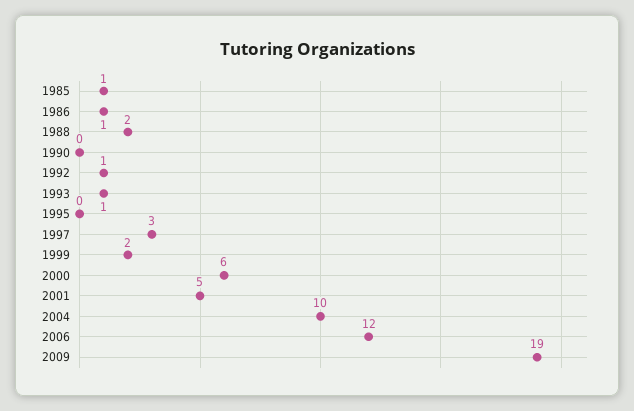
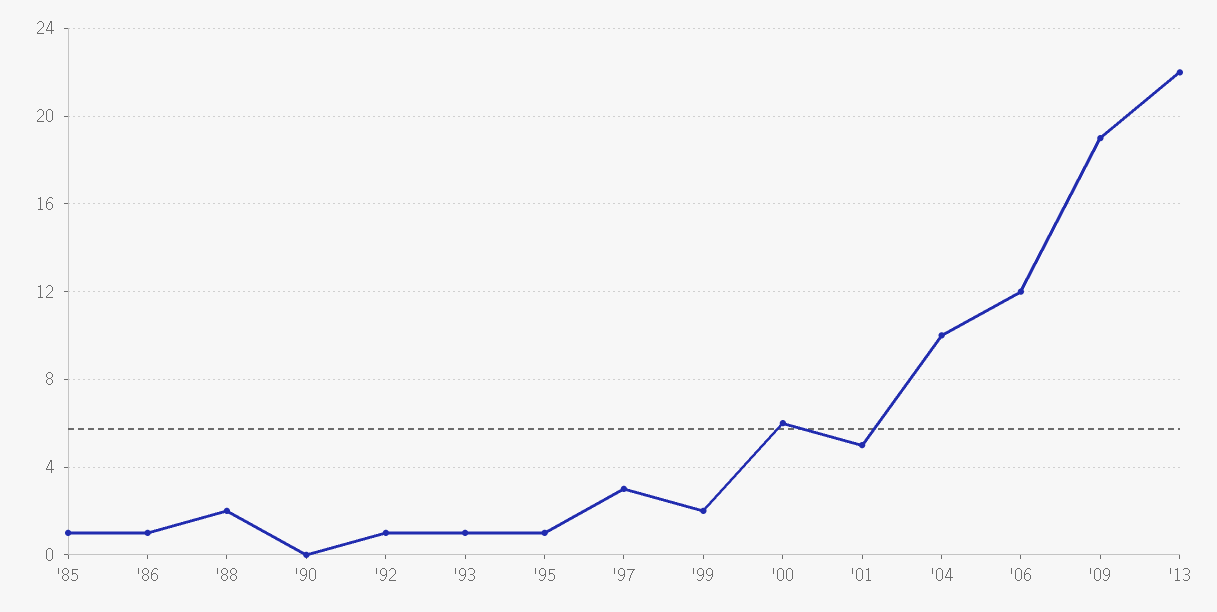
1995: 0 -> 1
'13: none -> 22

